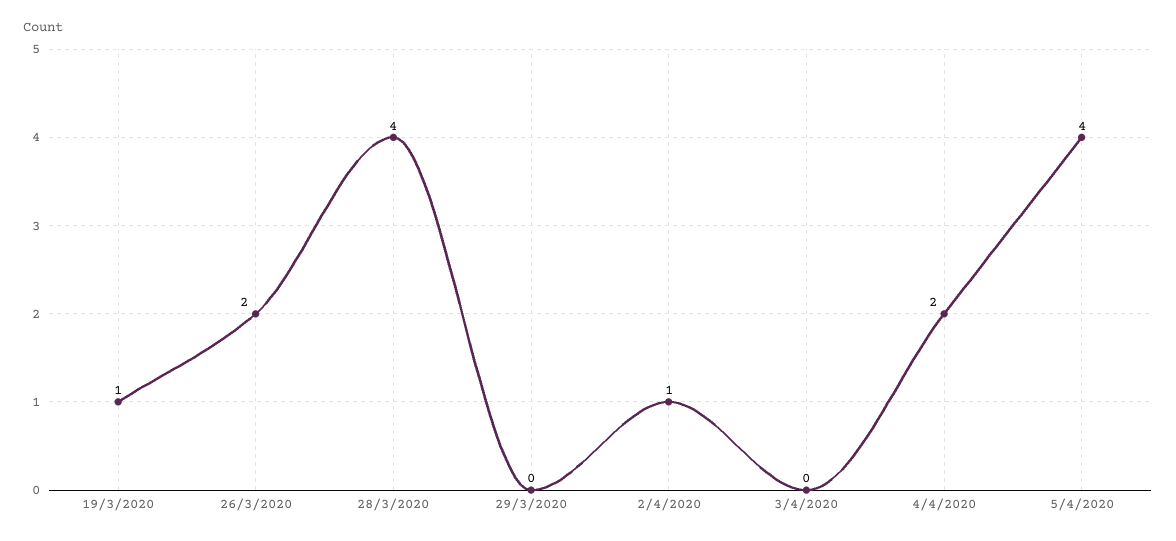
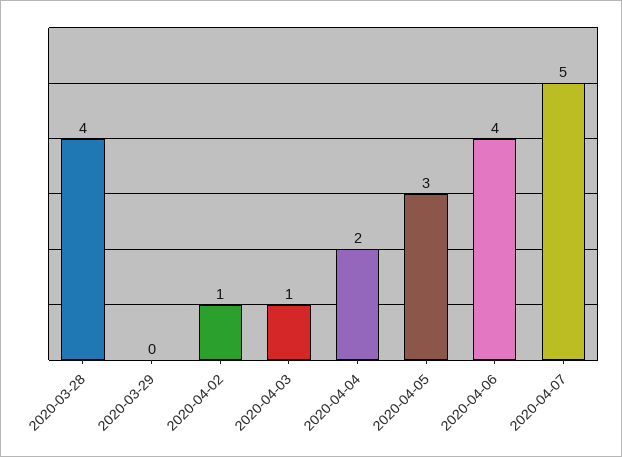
19/3/2020: 1 -> none
26/3/2020: 2 -> none
3/4/2020: 0 -> 1
5/4/2020: 4 -> 3
2020-04-06: none -> 4
2020-04-07: none -> 5

